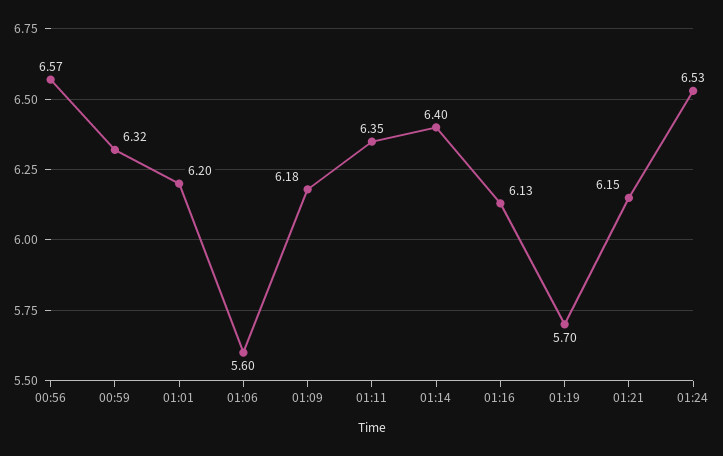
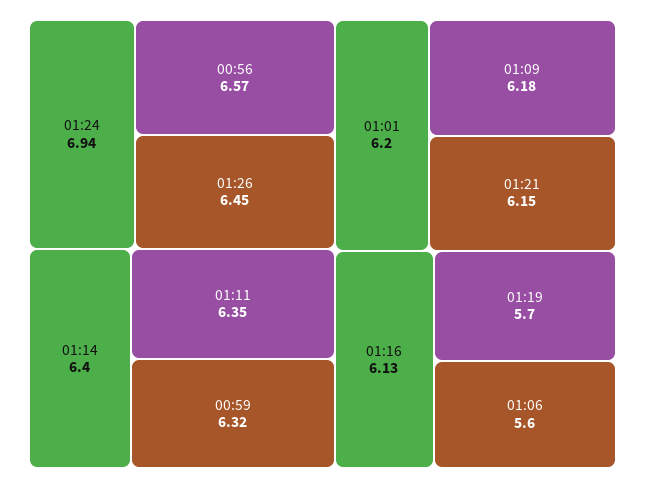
01:24: 6.53 -> 6.94
01:26: none -> 6.45

